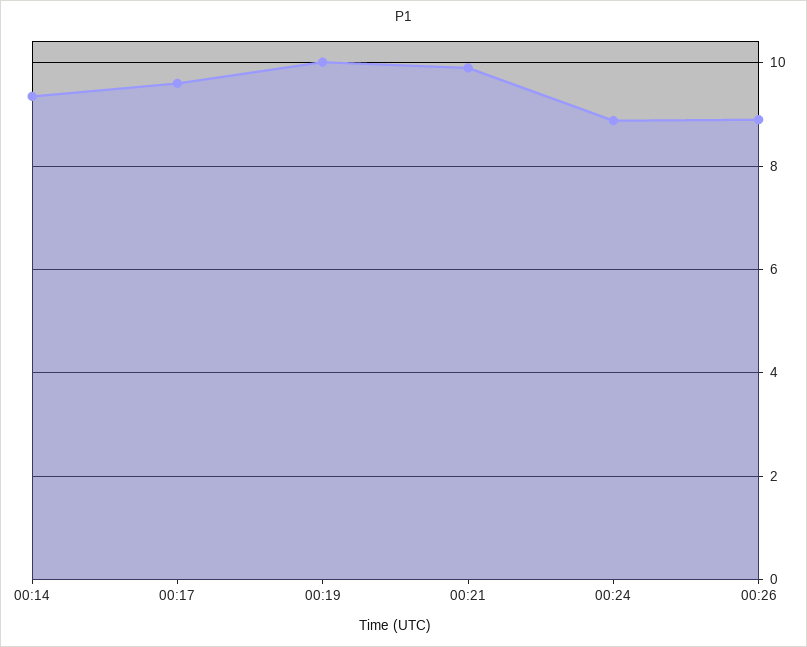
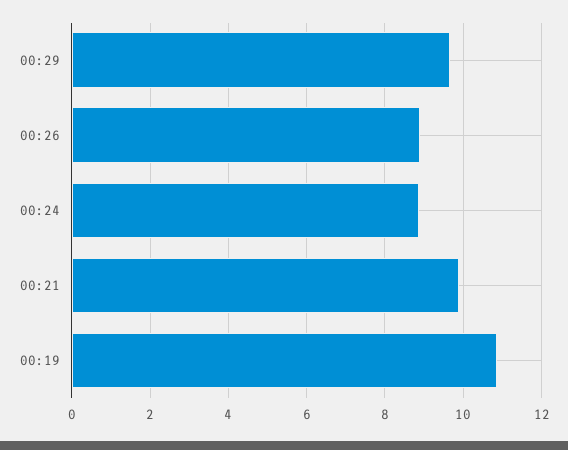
00:14: 9.4 -> none
00:17: 9.6 -> none
00:19: 10 -> 10.8
00:29: none -> 9.6

